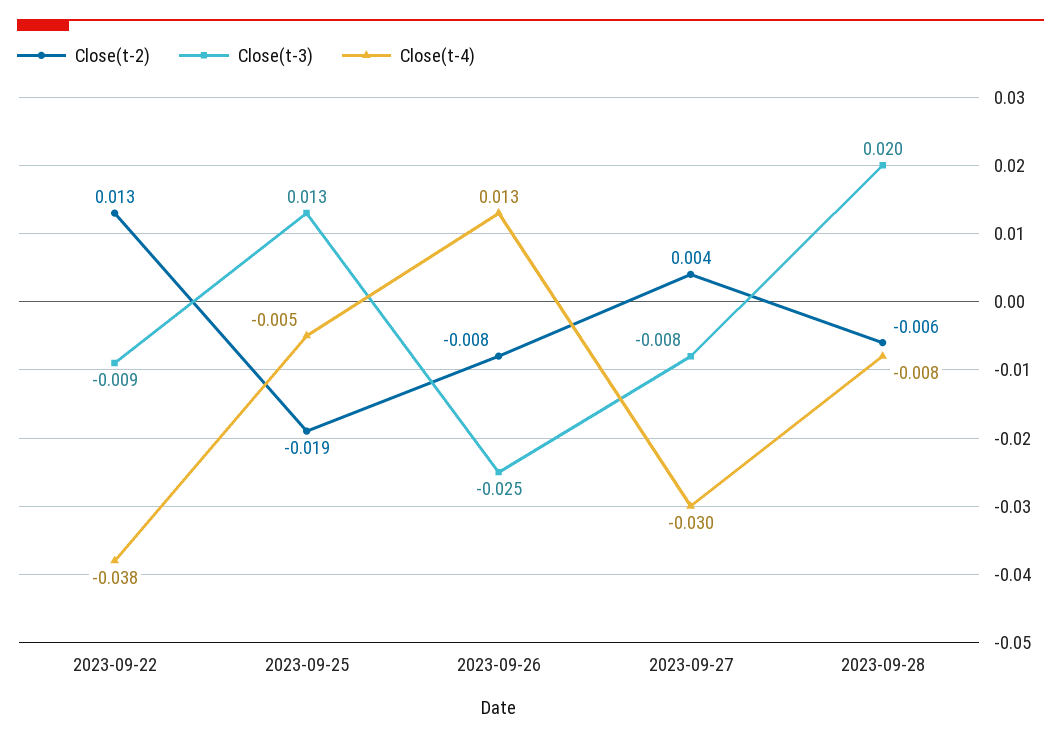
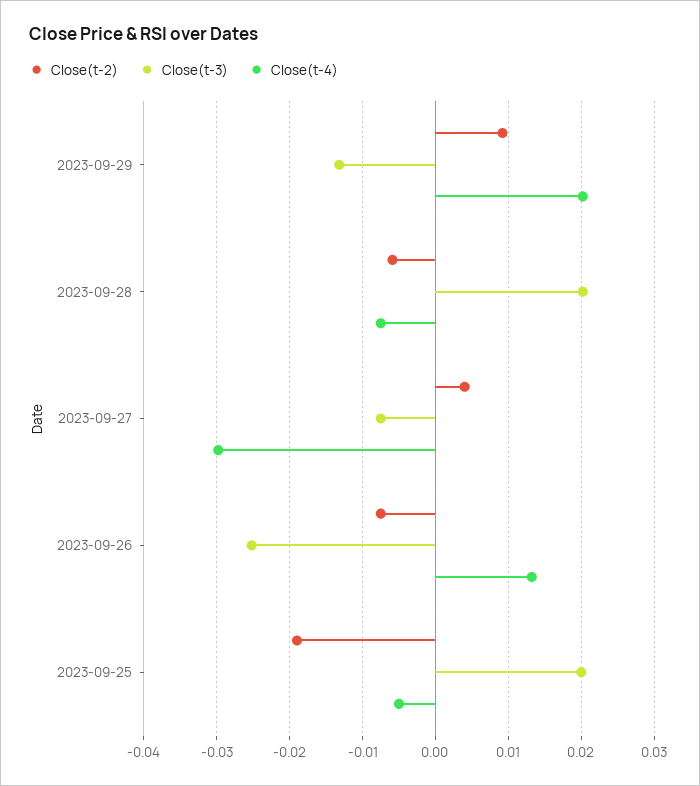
Close(t-2), 2023-09-22: 0.013 -> none
Close(t-3), 2023-09-22: -0.009 -> none
Close(t-4), 2023-09-22: -0.038 -> none
Close(t-3), 2023-09-25: 0.013 -> 0.02
Close(t-2), 2023-09-29: none -> 0.009
Close(t-3), 2023-09-29: none -> -0.013
Close(t-4), 2023-09-29: none -> 0.02

